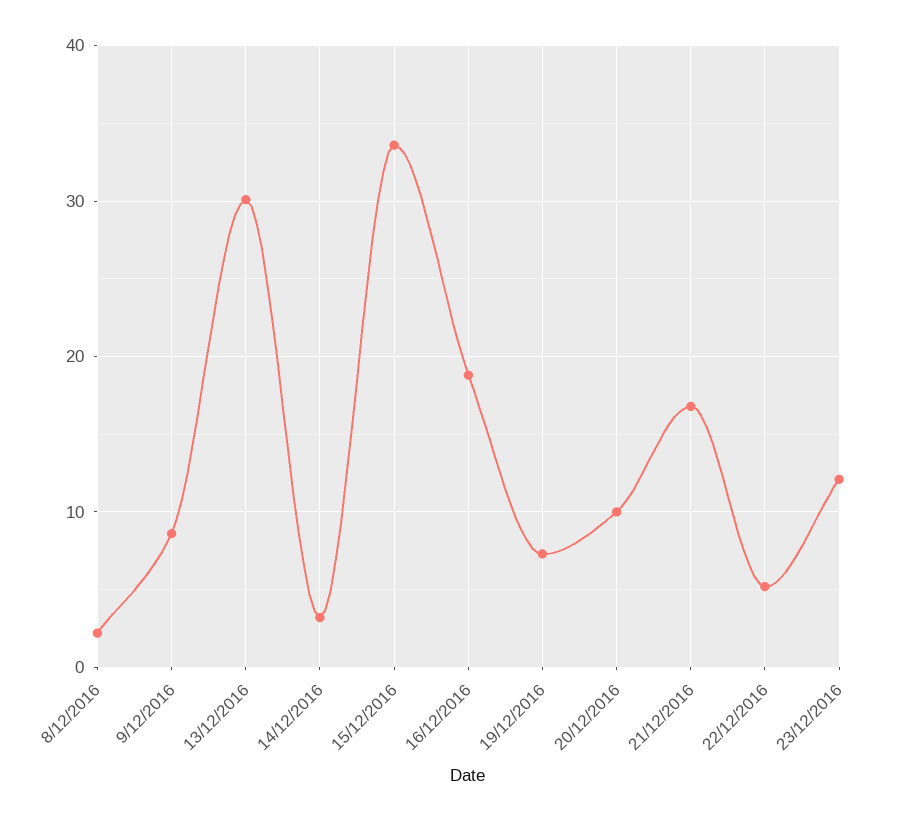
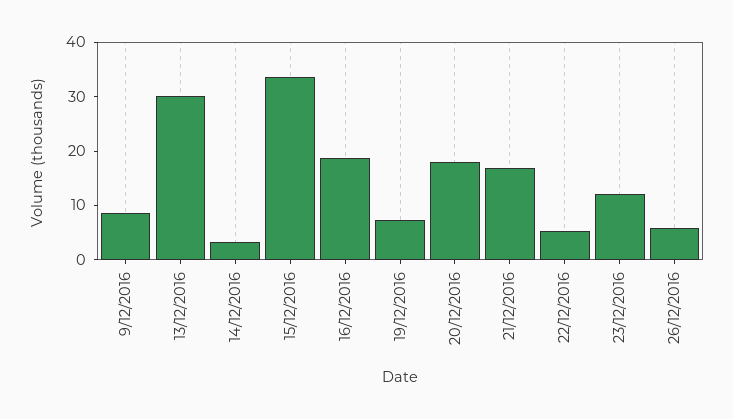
8/12/2016: 2 -> none
20/12/2016: 10 -> 18
26/12/2016: none -> 6

